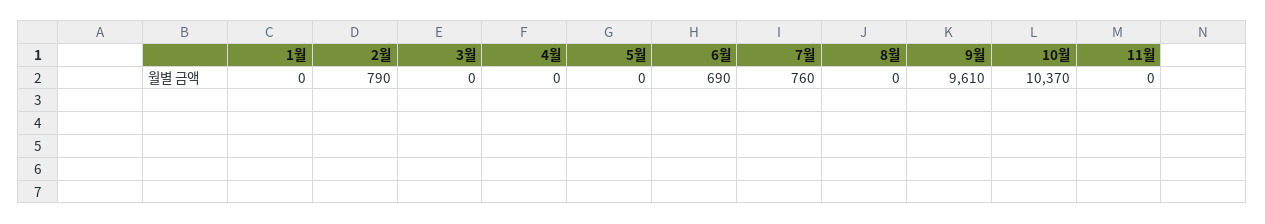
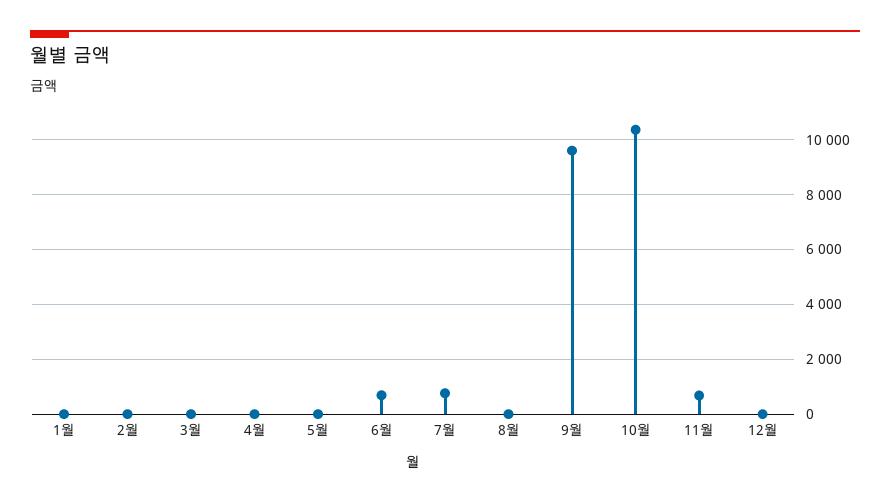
2월: 790 -> 0
11월: 0 -> 750
12월: none -> 0

